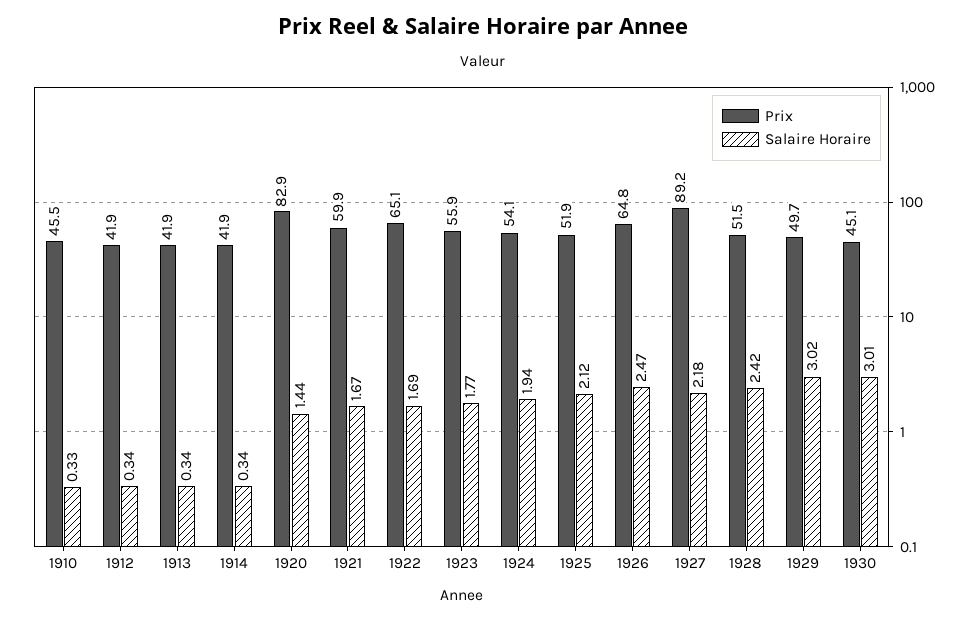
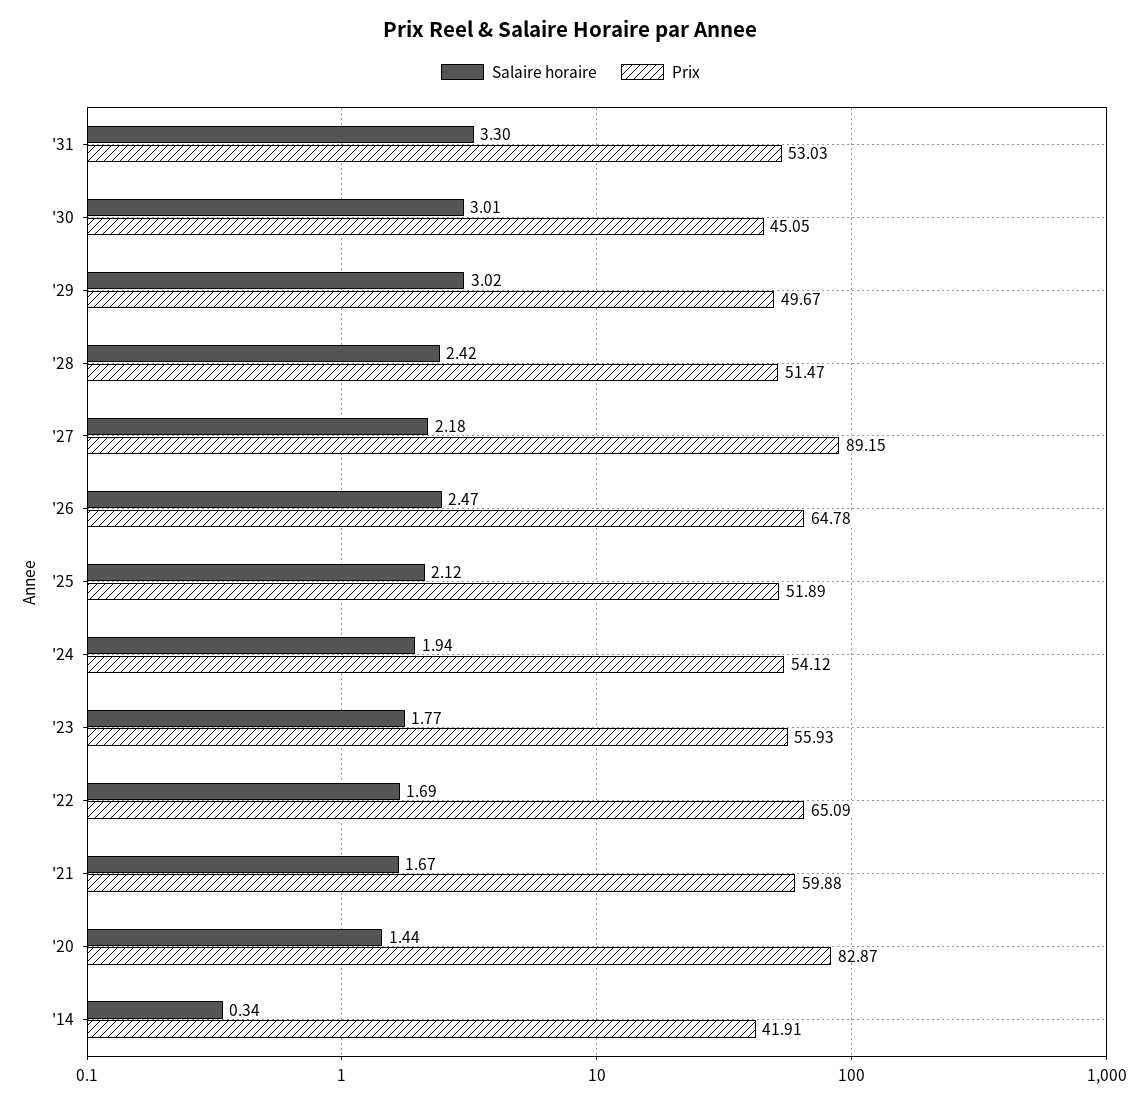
Prix, 1910: 45.5 -> none
Salaire Horaire, 1910: 0.33 -> none
Prix, 1912: 41.9 -> none
Salaire Horaire, 1912: 0.34 -> none
Prix, 1913: 41.9 -> none
Salaire Horaire, 1913: 0.34 -> none
Salaire Horaire, '31: none -> 3.3
Prix, '31: none -> 53.03

